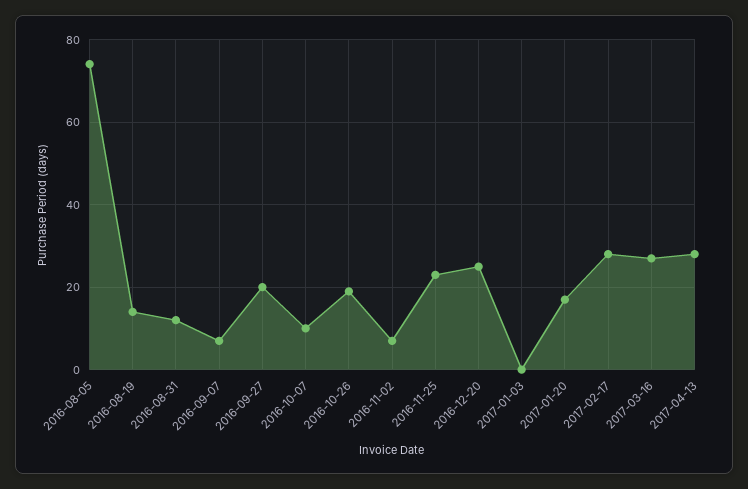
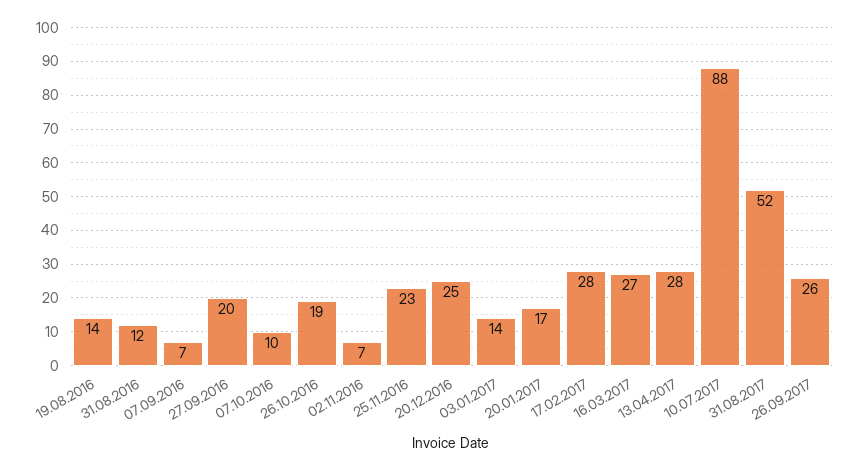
2016-08-05: 75 -> none
2017-01-03: 0 -> 14
10.07.2017: none -> 88
31.08.2017: none -> 52
26.09.2017: none -> 26

